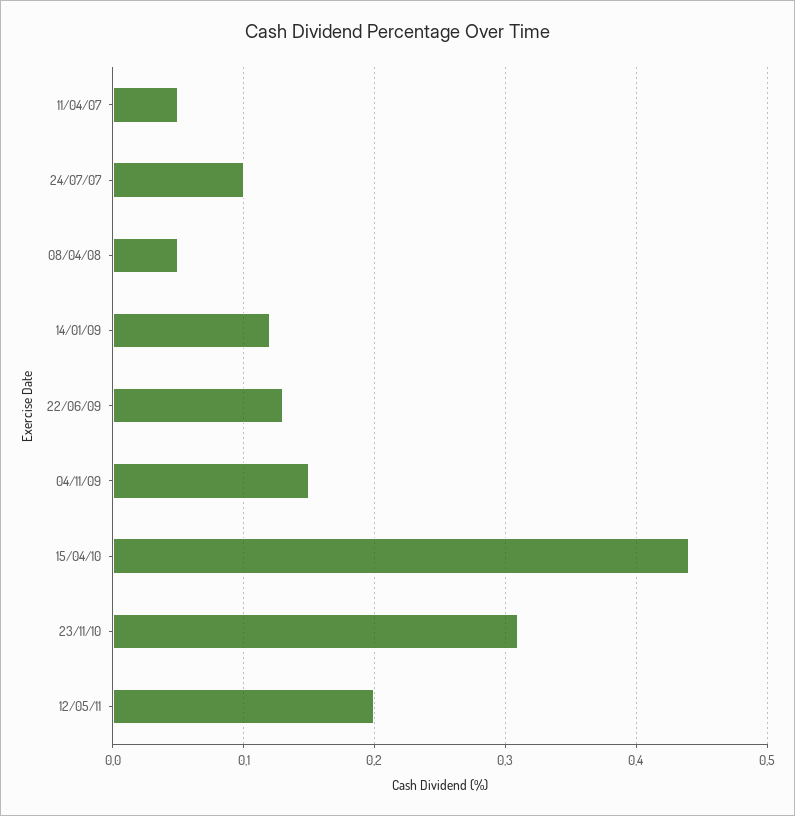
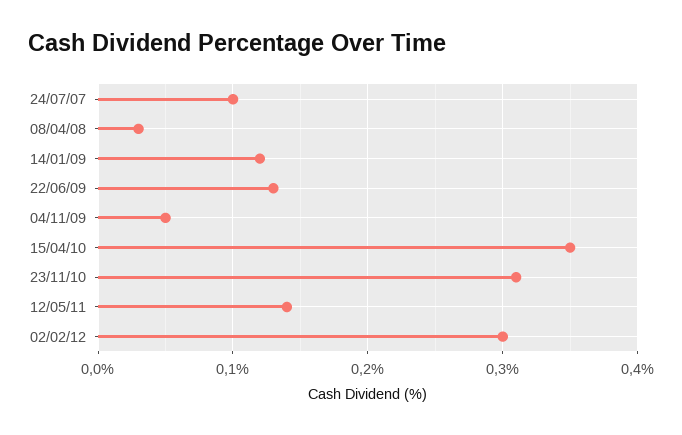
11/04/07: 0.05 -> none
08/04/08: 0.05 -> 0.03
04/11/09: 0.15 -> 0.05
15/04/10: 0.44 -> 0.35
12/05/11: 0.2 -> 0.14
02/02/12: none -> 0.3

